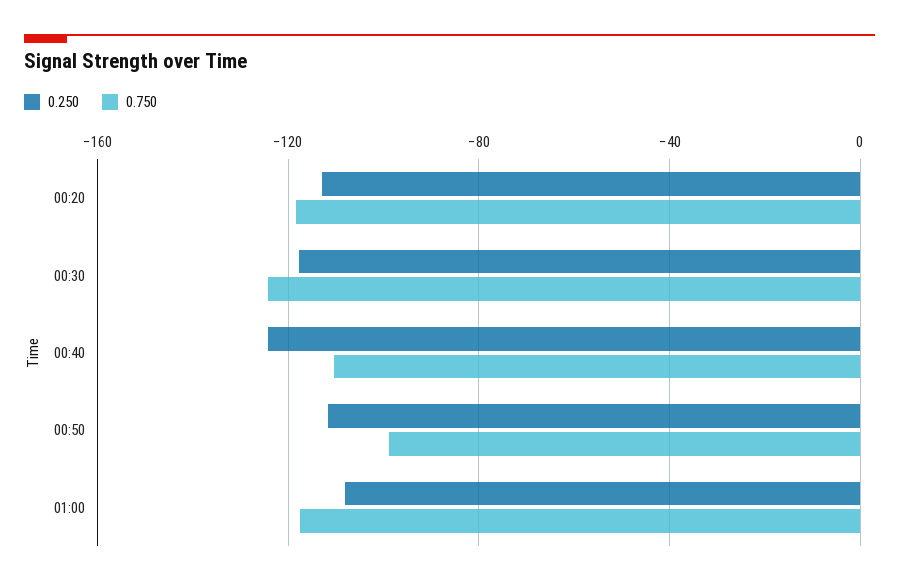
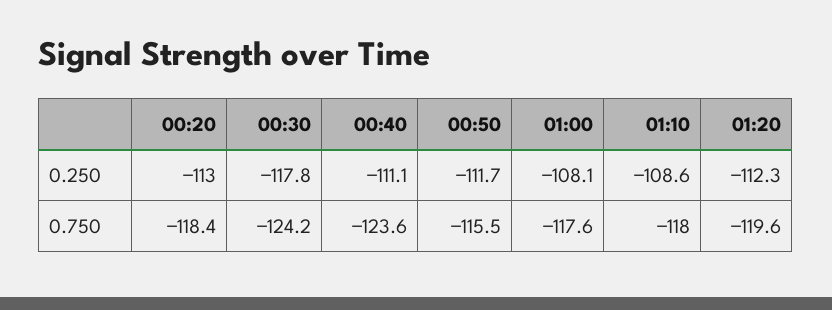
0.250, 00:40: -125 -> -111.1
0.750, 00:40: -110 -> -123.6
0.750, 00:50: -100 -> -115.5
0.250, 01:10: none -> -108.6
0.250, 01:20: none -> -112.3
0.750, 01:10: none -> -118
0.750, 01:20: none -> -119.6

